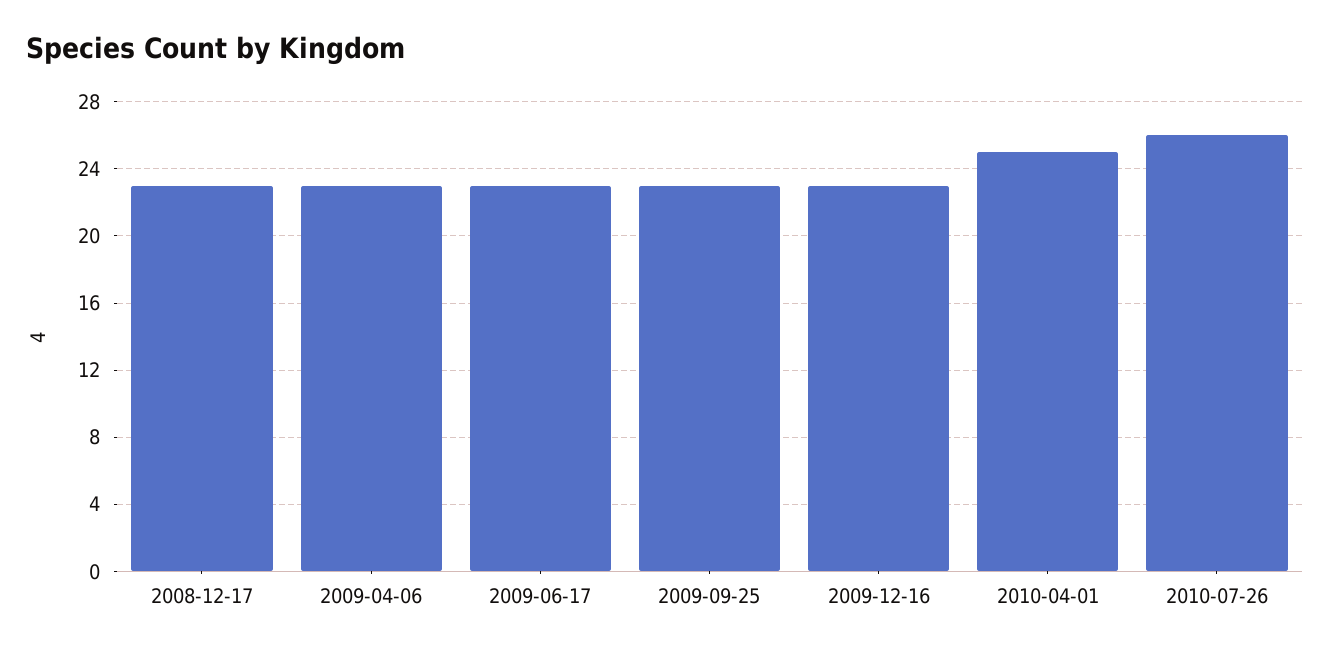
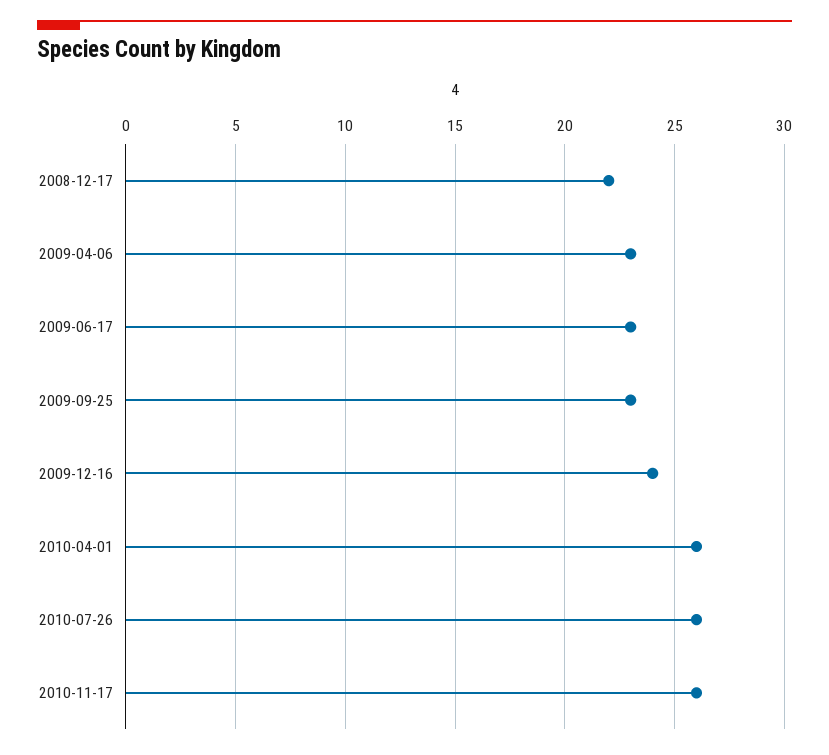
2008-12-17: 23 -> 22
2009-12-16: 23 -> 24
2010-04-01: 25 -> 26
2010-11-17: none -> 26

